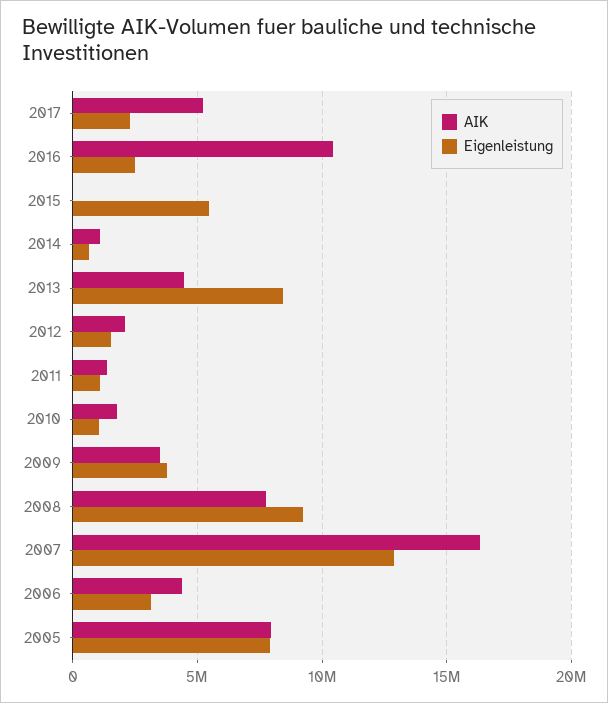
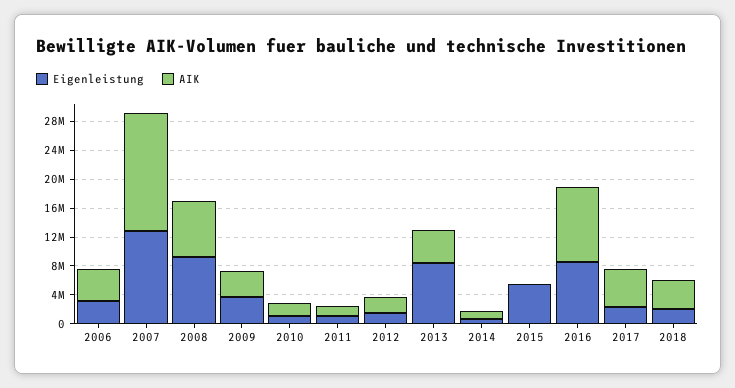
Eigenleistung, 2016: 2500000 -> 8000000
AIK, 2005: 8000000 -> none
Eigenleistung, 2005: 8000000 -> none
Eigenleistung, 2018: none -> 2000000
AIK, 2018: none -> 4000000

